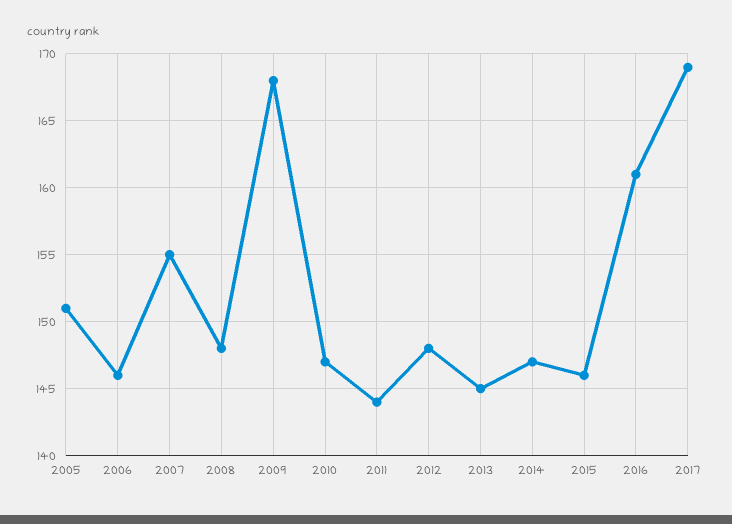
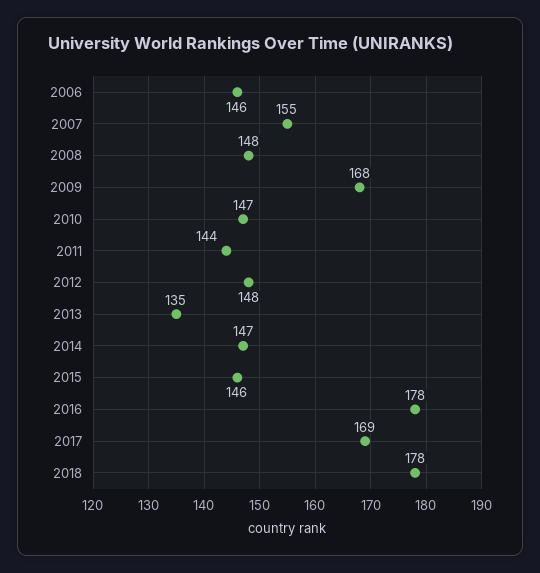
2005: 151 -> none
2013: 145 -> 135
2016: 161 -> 178
2018: none -> 178

